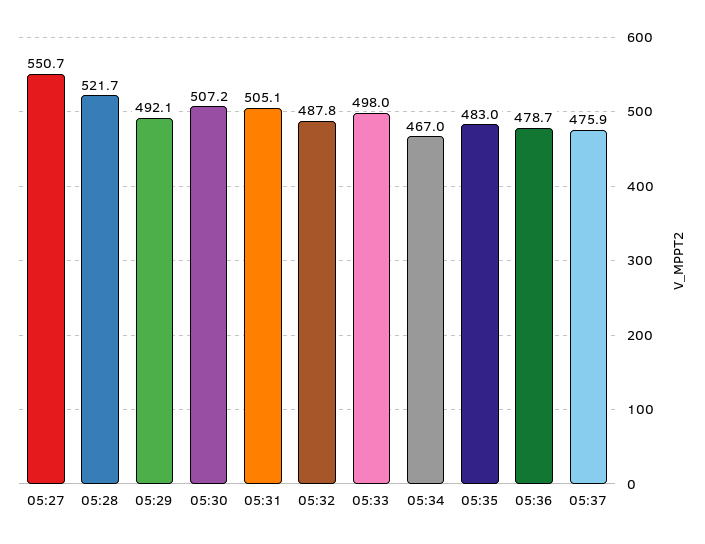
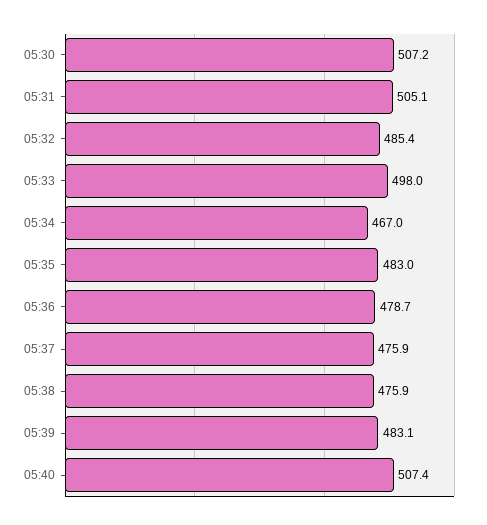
05:27: 550.7 -> none
05:28: 521.7 -> none
05:29: 492.1 -> none
05:32: 487.8 -> 485.4
05:38: none -> 475.9
05:39: none -> 483.1
05:40: none -> 507.4

